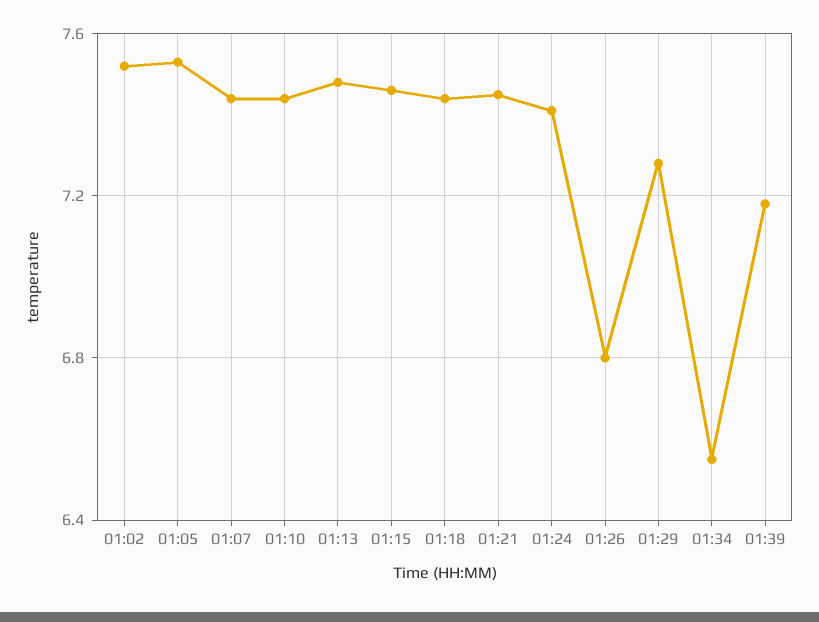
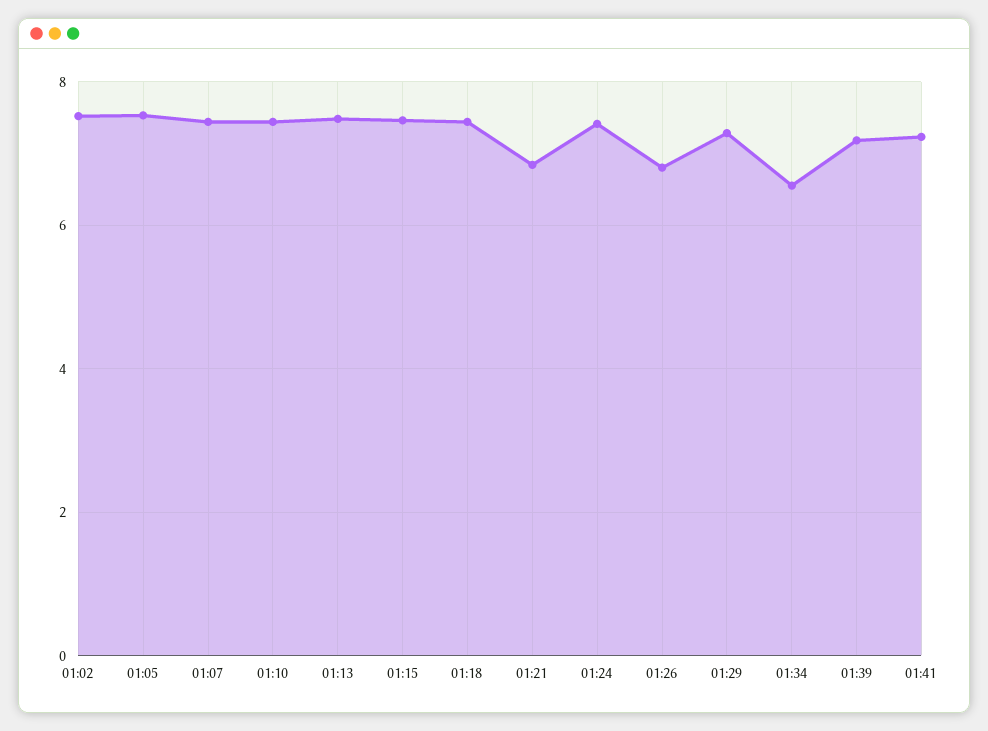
01:21: 7.45 -> 6.8
01:41: none -> 7.2

